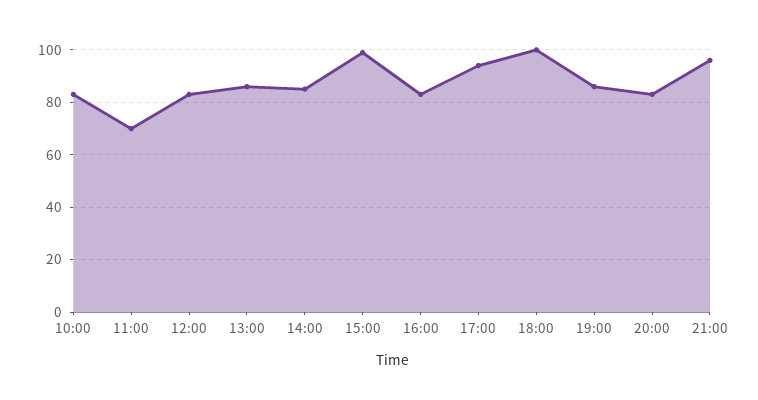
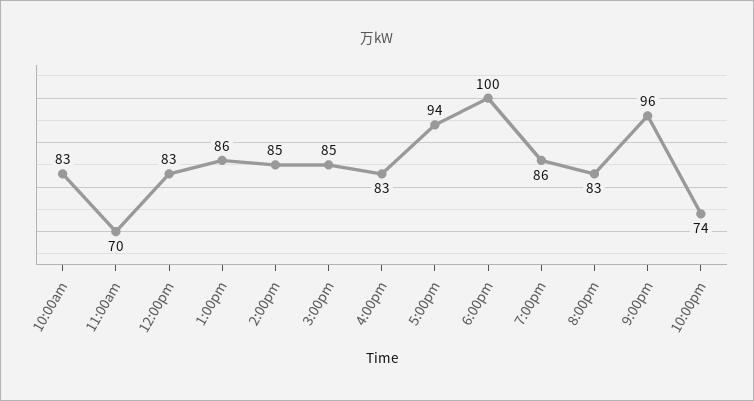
15:00: 100 -> 85
10:00pm: none -> 74

